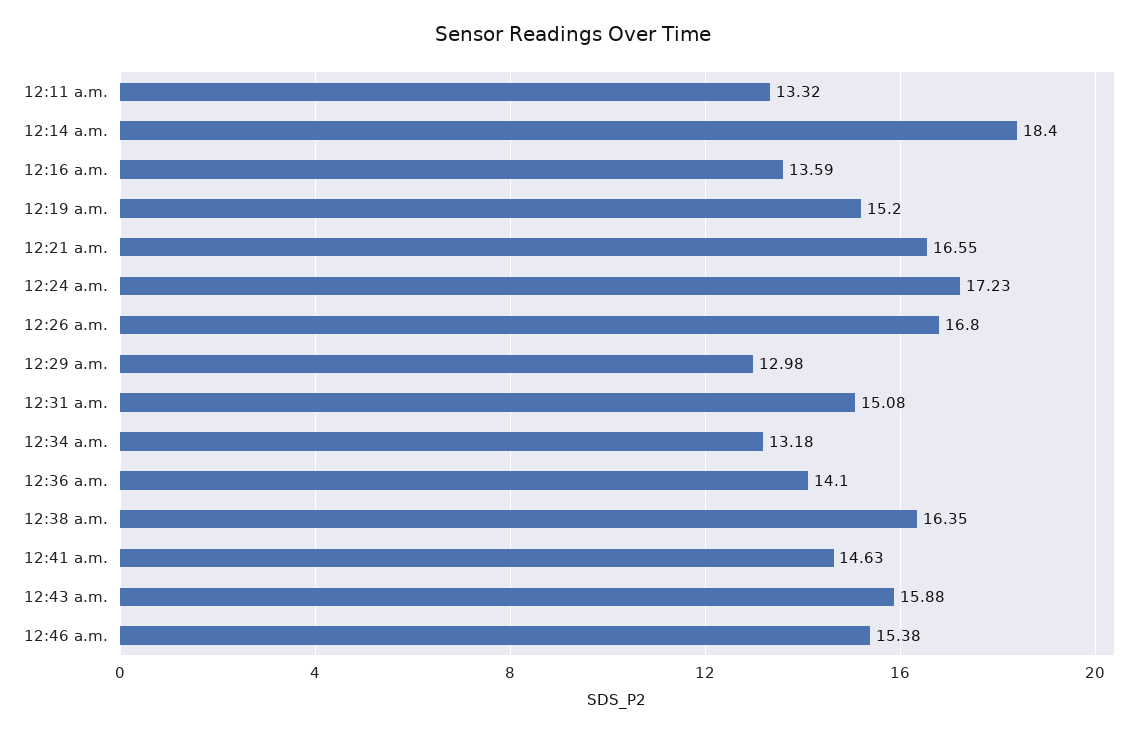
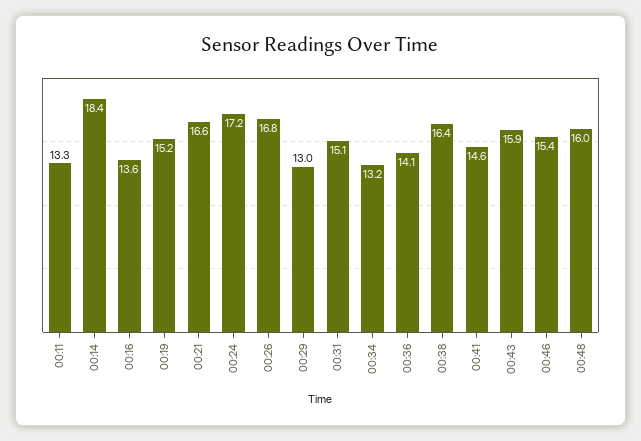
00:48: none -> 16

